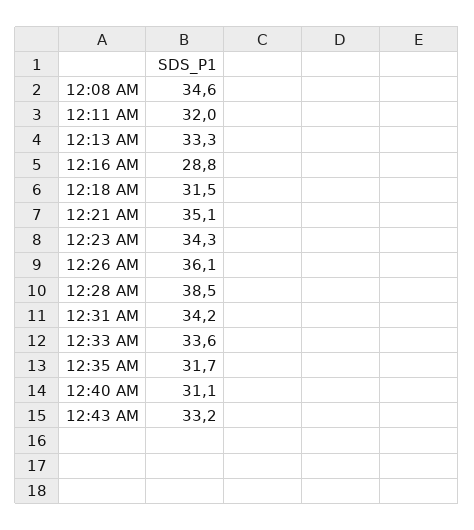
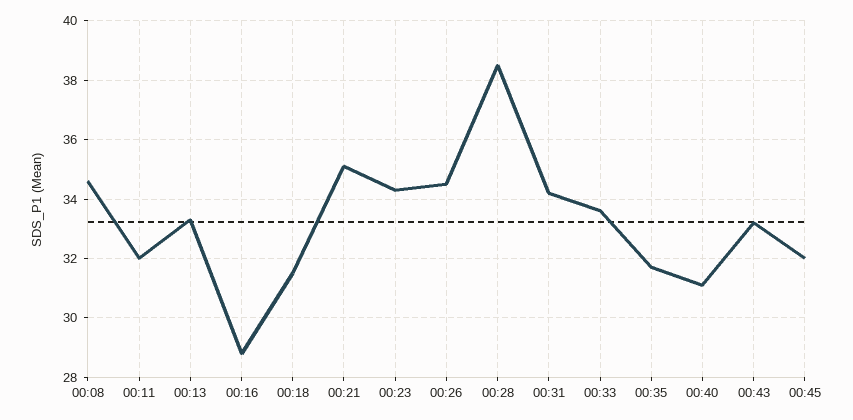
12:26 AM: 36.1 -> 34.5
00:45: none -> 32

